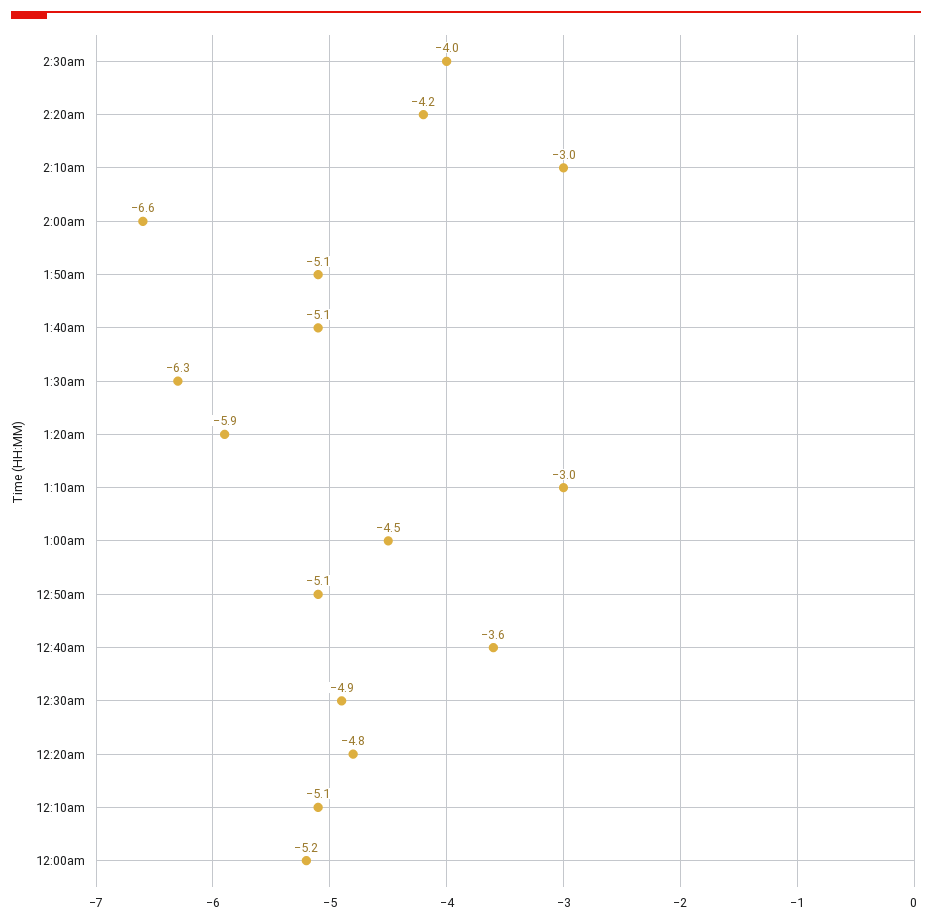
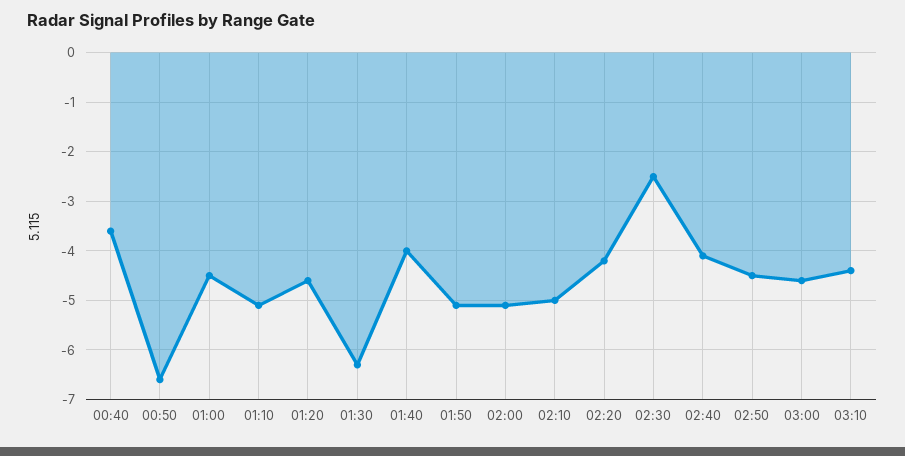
2:30am: -4 -> -2.5
2:10am: -3 -> -5
2:00am: -6.6 -> -5
1:40am: -5.1 -> -4
1:20am: -5.9 -> -4.5
1:10am: -3 -> -5
12:50am: -5.1 -> -6.5
12:30am: -4.9 -> none
12:20am: -4.8 -> none
12:10am: -5.1 -> none
12:00am: -5.2 -> none
02:40: none -> -4
02:50: none -> -4.5
03:00: none -> -4.5
03:10: none -> -4.5

